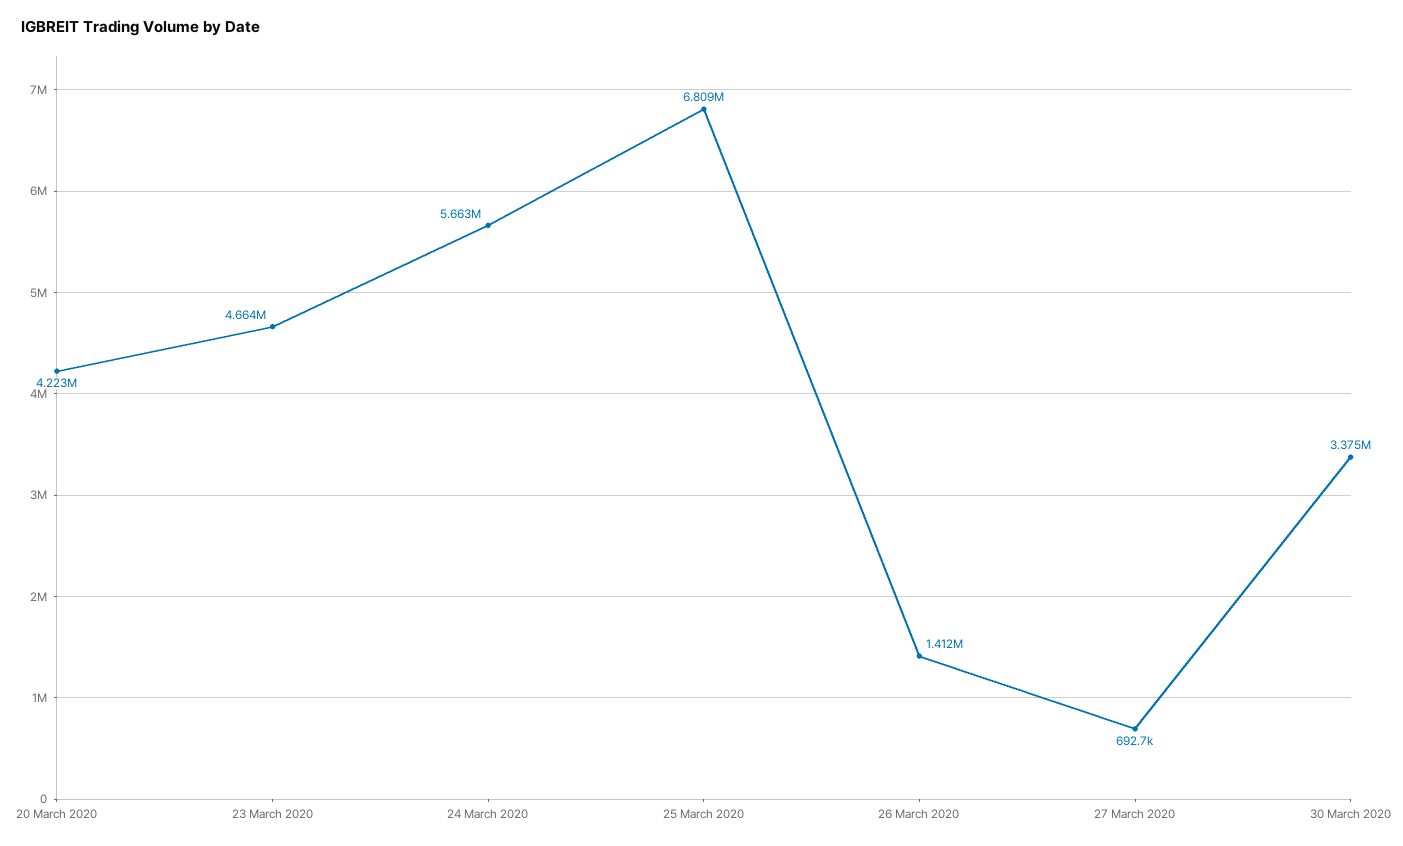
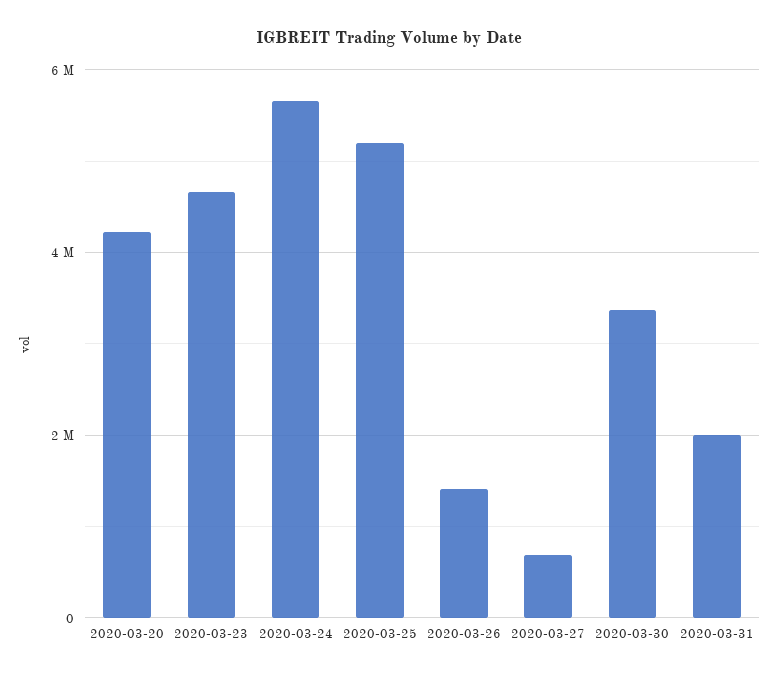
25 March 2020: 6809000 -> 5200000
2020-03-31: none -> 2000000

